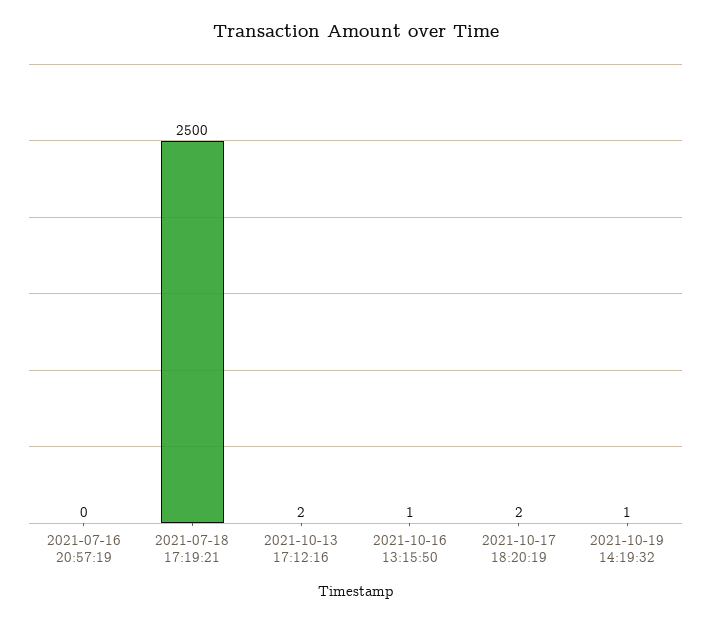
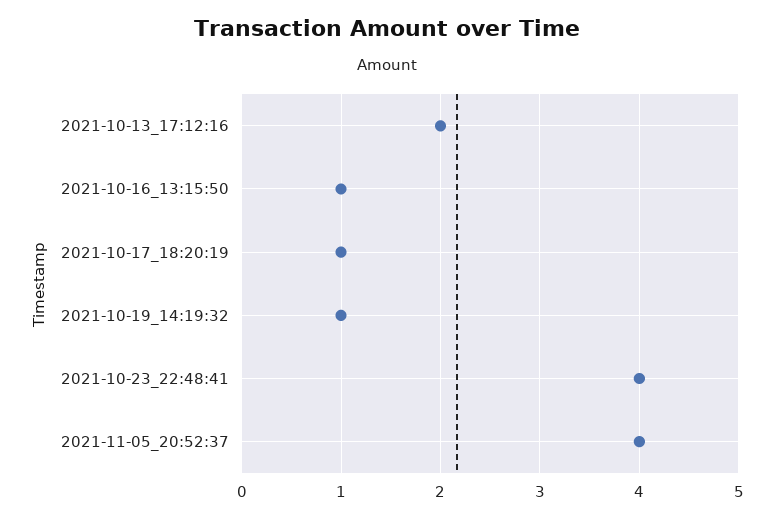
2021-07-16 20:57:19: 0 -> none
2021-07-18 17:19:21: 2500 -> none
2021-10-17 18:20:19: 2 -> 1
2021-10-23_22:48:41: none -> 4
2021-11-05_20:52:37: none -> 4

